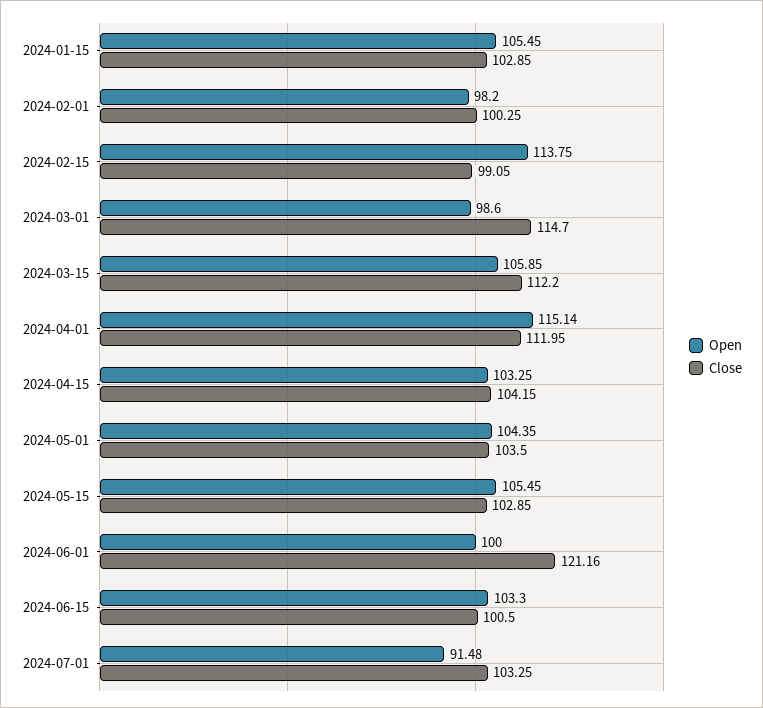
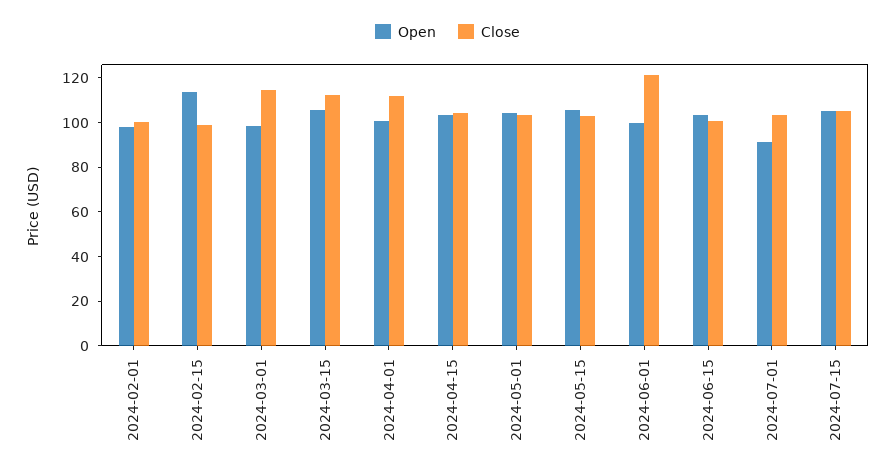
Open, 2024-01-15: 105.45 -> none
Close, 2024-01-15: 102.85 -> none
Open, 2024-04-01: 115.14 -> 100
Open, 2024-07-15: none -> 105
Close, 2024-07-15: none -> 105

